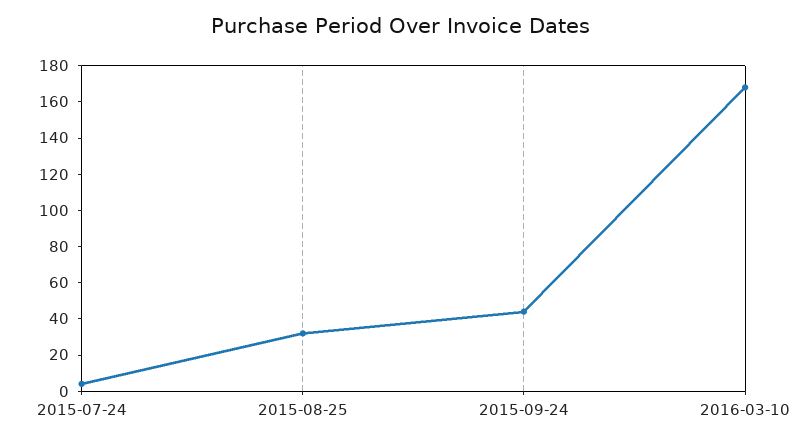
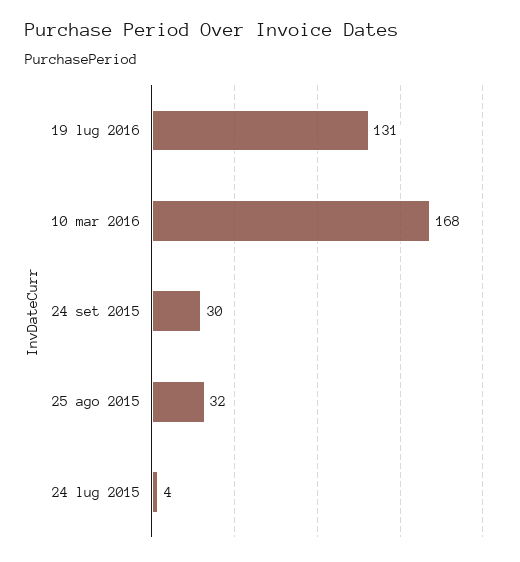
2015-09-24: 45 -> 30
19 lug 2016: none -> 131

